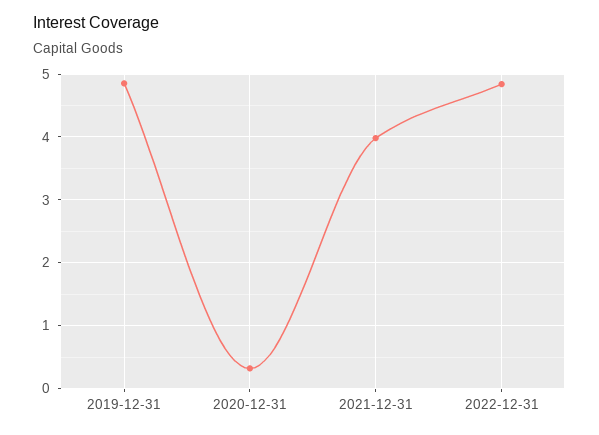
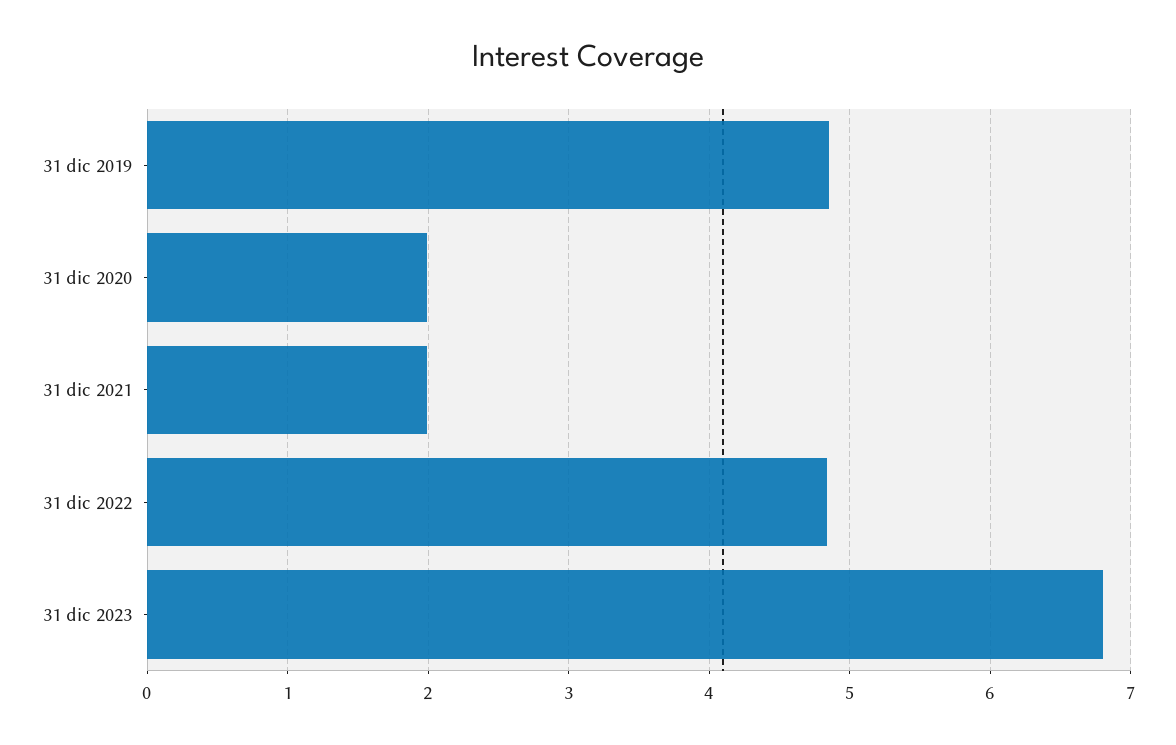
2020-12-31: 0.3 -> 2
2021-12-31: 4 -> 2
31 dic 2023: none -> 6.8

